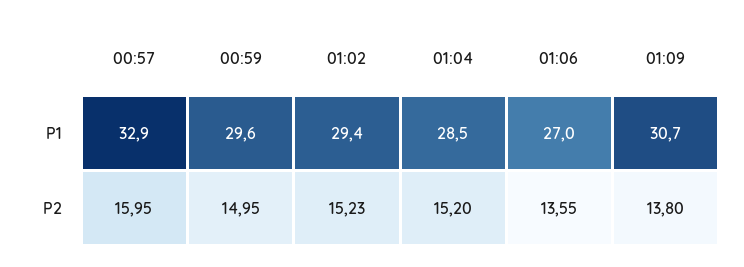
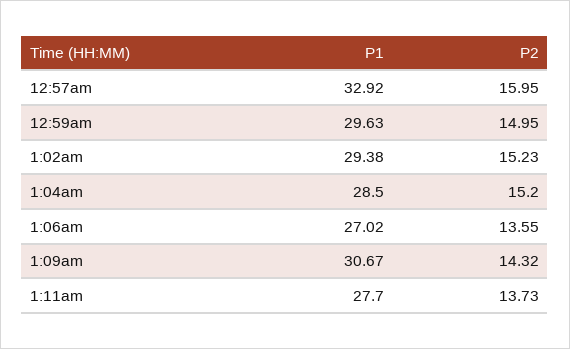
01:09, P2: 13.8 -> 14.32
1:11am, P1: none -> 27.7
1:11am, P2: none -> 13.73

